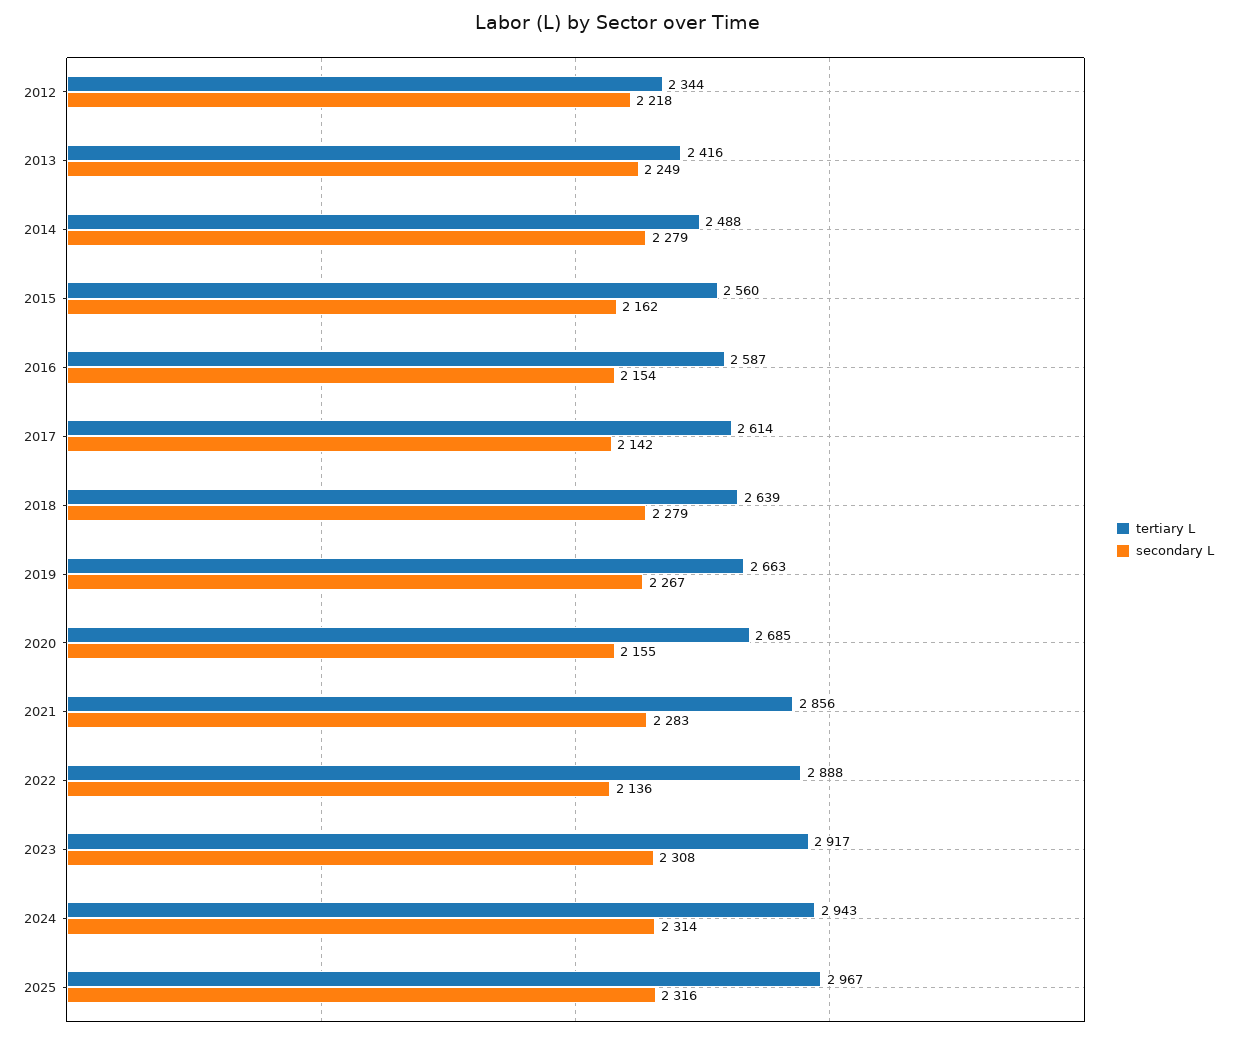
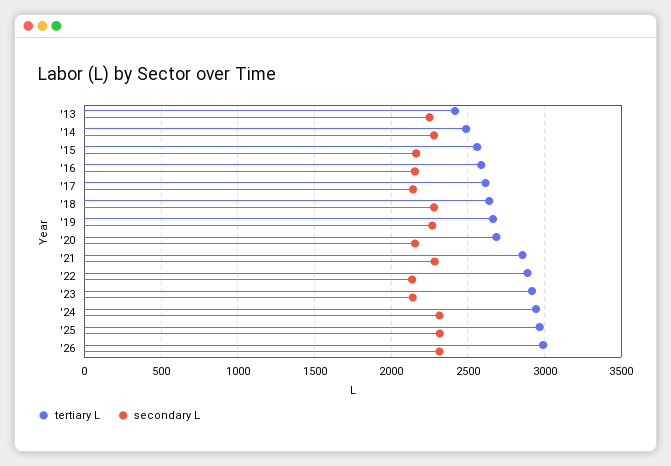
tertiary L, 2012: 2344 -> none
secondary L, 2012: 2218 -> none
secondary L, 2023: 2308 -> 2150
tertiary L, '26: none -> 3000
secondary L, '26: none -> 2300

